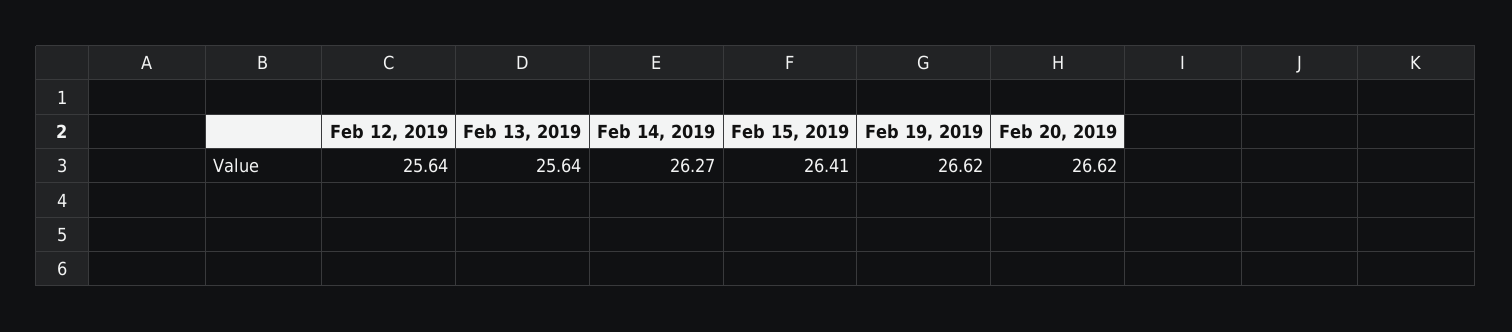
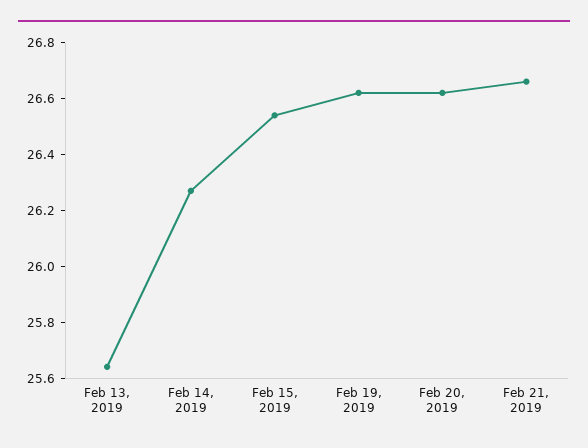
Feb 12, 2019: 25.64 -> none
Feb 15, 2019: 26.41 -> 26.55
Feb 21, 2019: none -> 26.65

